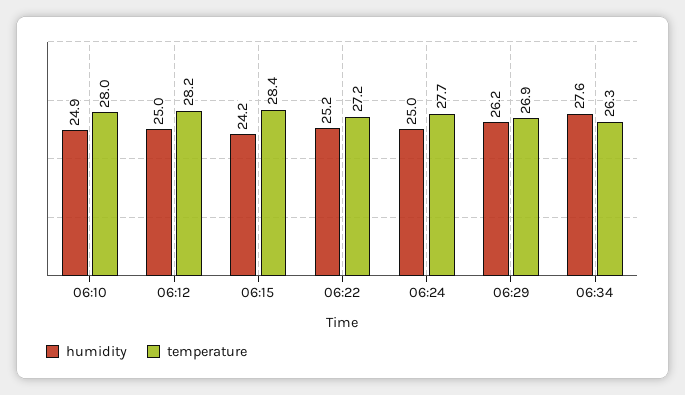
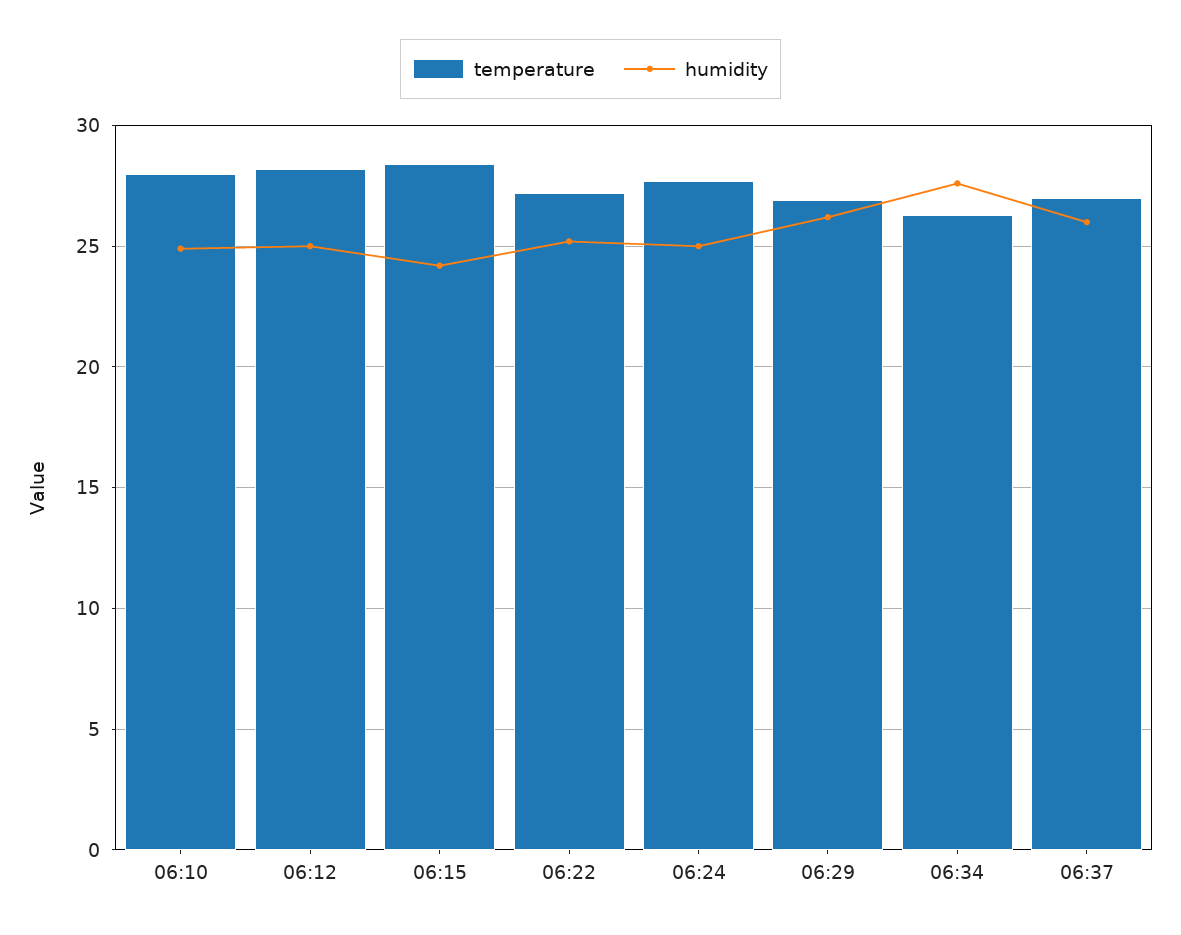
temperature, 06:37: none -> 27
humidity, 06:37: none -> 26

